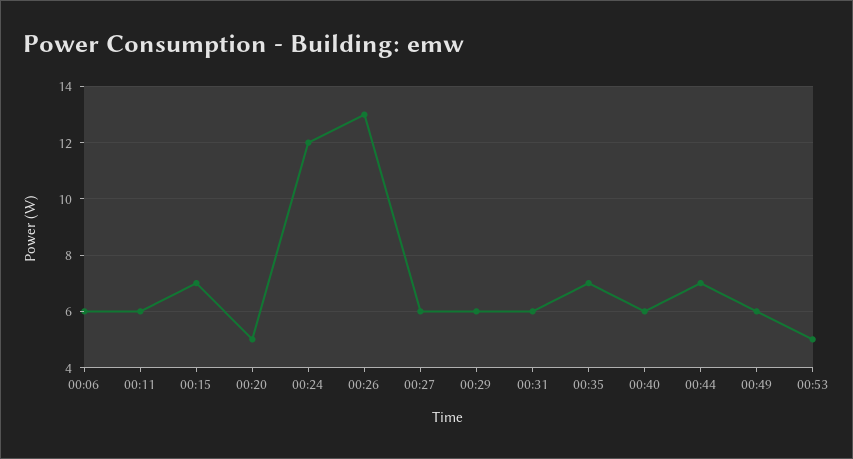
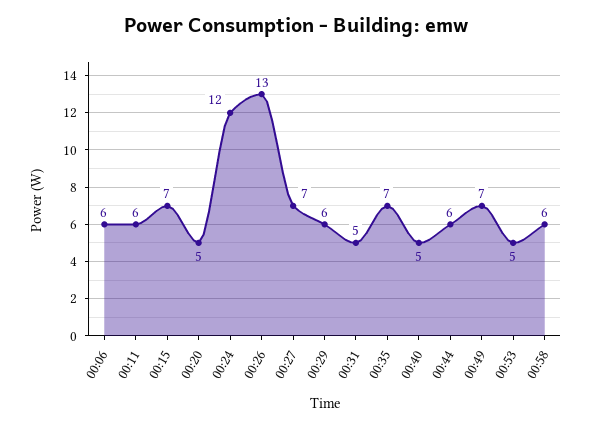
00:27: 6 -> 7
00:31: 6 -> 5
00:40: 6 -> 5
00:44: 7 -> 6
00:49: 6 -> 7
00:58: none -> 6

